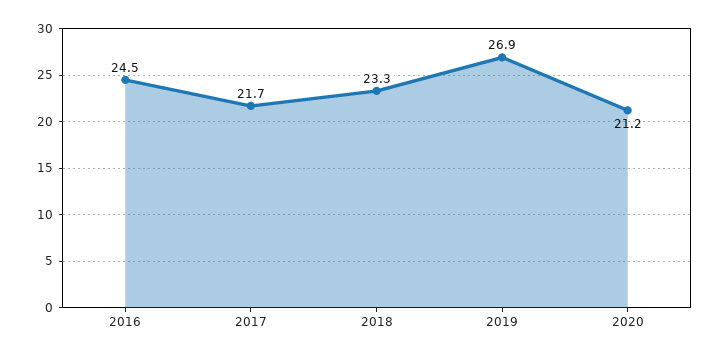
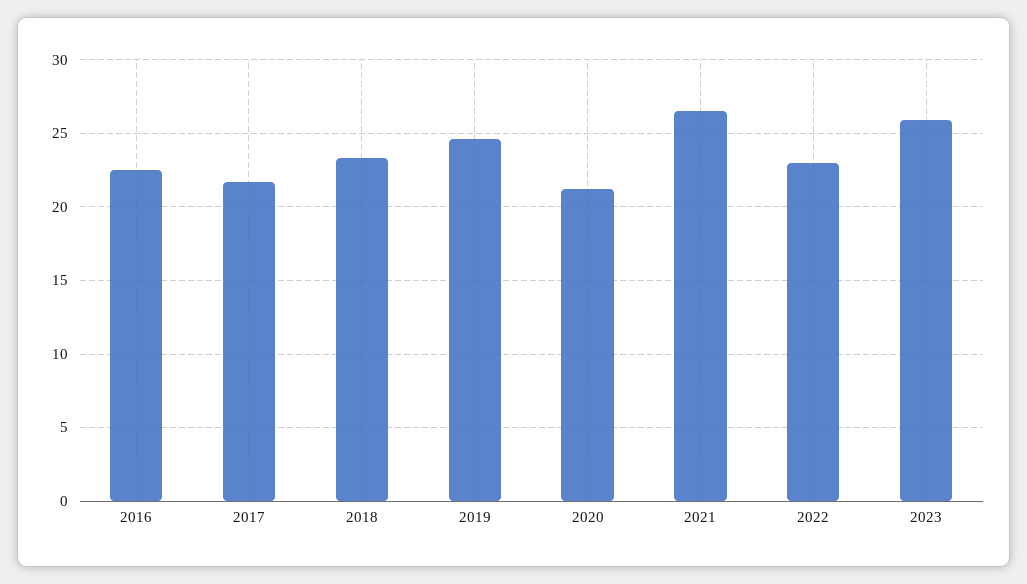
2016: 24.5 -> 22.5
2019: 26.9 -> 24.5
2021: none -> 26.5
2022: none -> 23
2023: none -> 26

